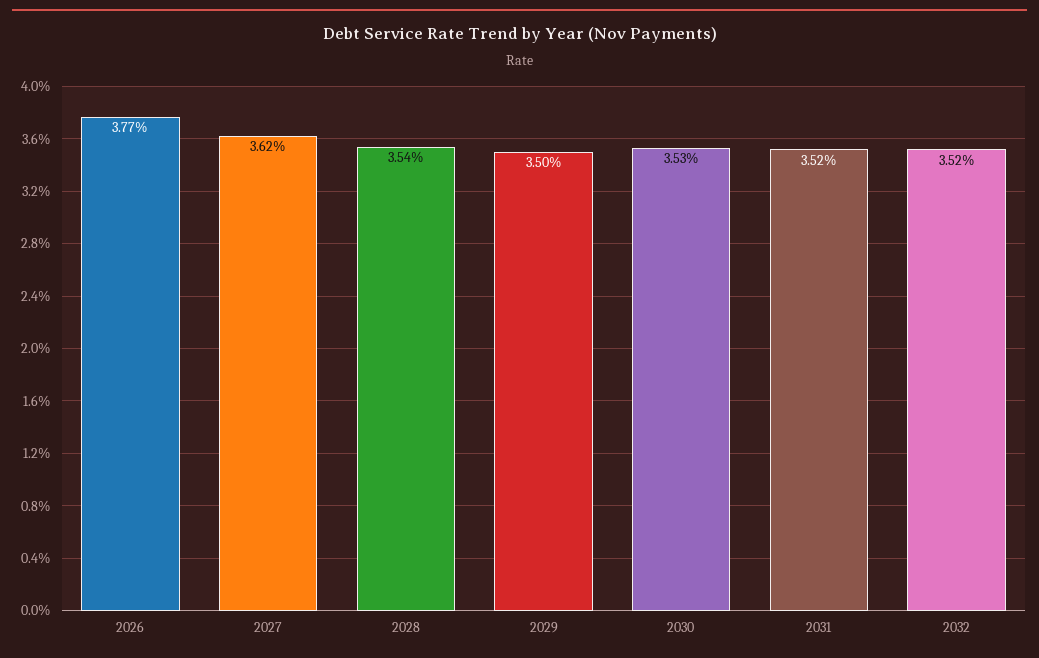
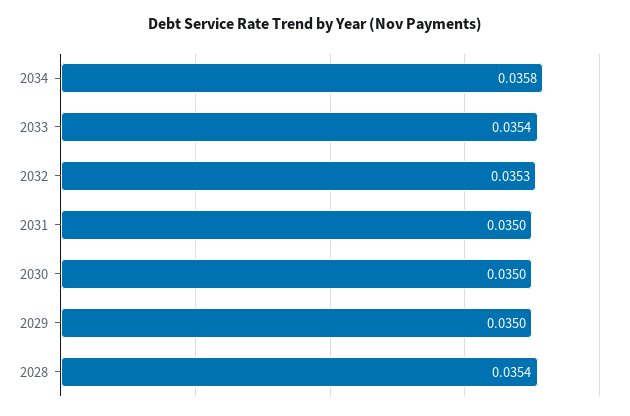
2026: 0.0377 -> none
2027: 0.0362 -> none
2030: 0.0353 -> 0.035
2031: 0.0352 -> 0.035
2032: 0.0352 -> 0.0353
2034: none -> 0.0358
2033: none -> 0.0354

